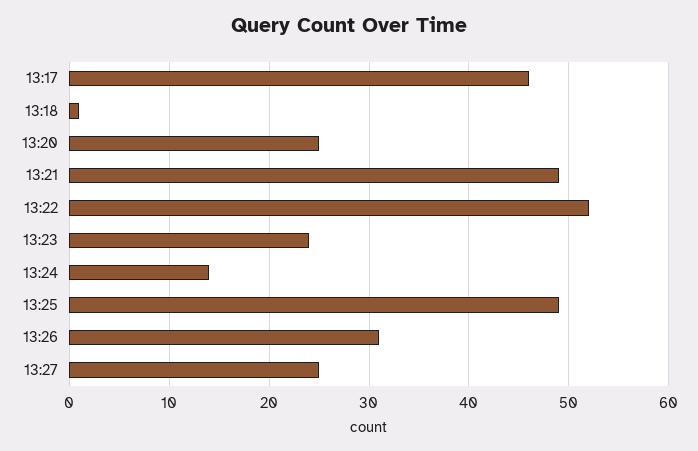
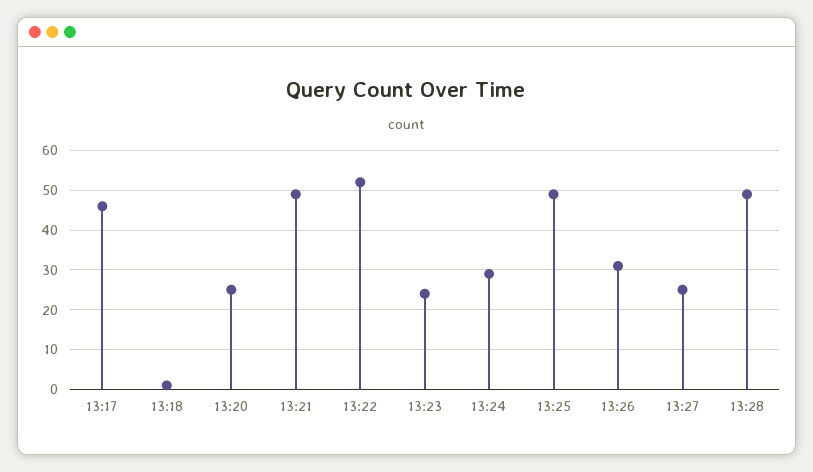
13:24: 14 -> 30
13:28: none -> 50

